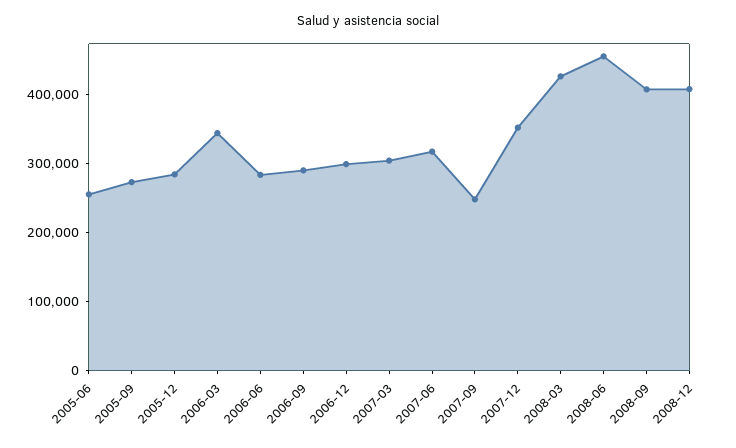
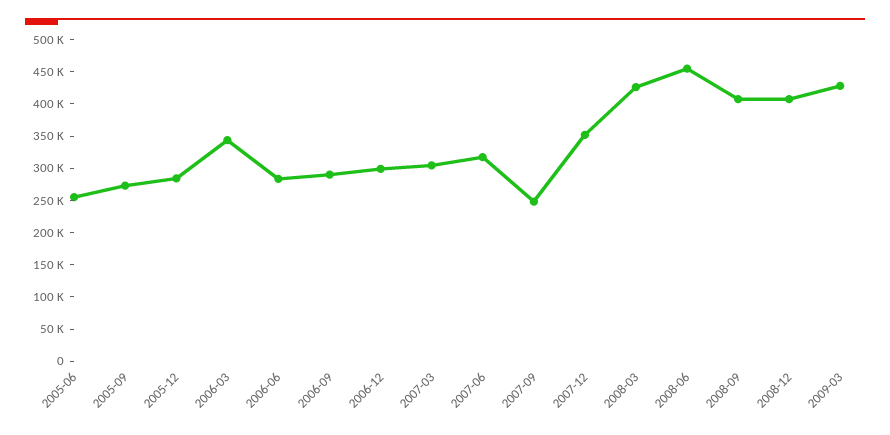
2009-03: none -> 425000

